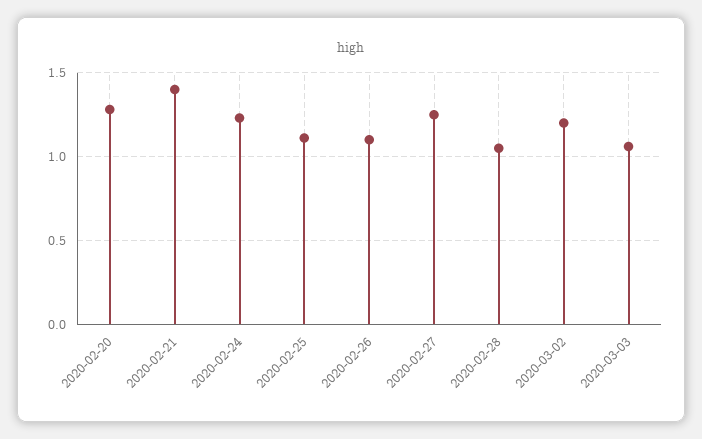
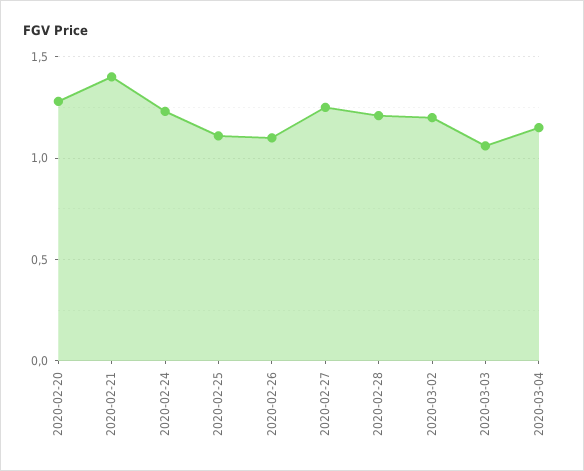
2020-02-28: 1.05 -> 1.2
2020-03-04: none -> 1.15

